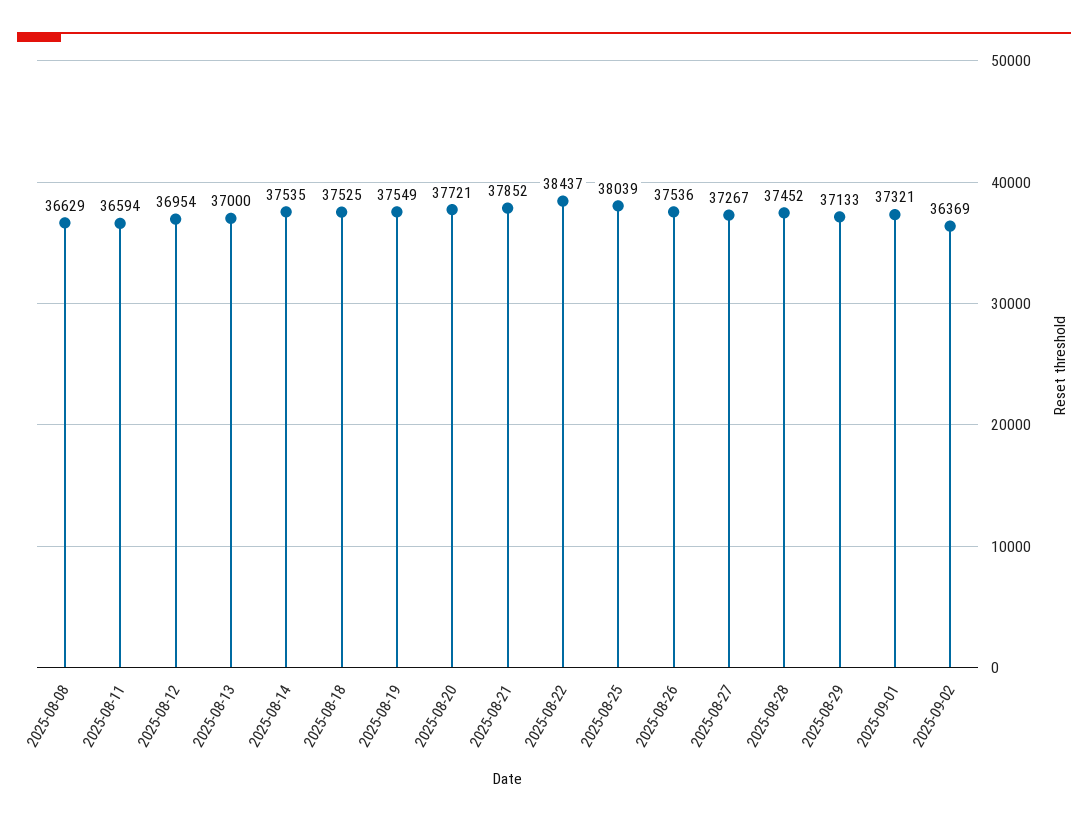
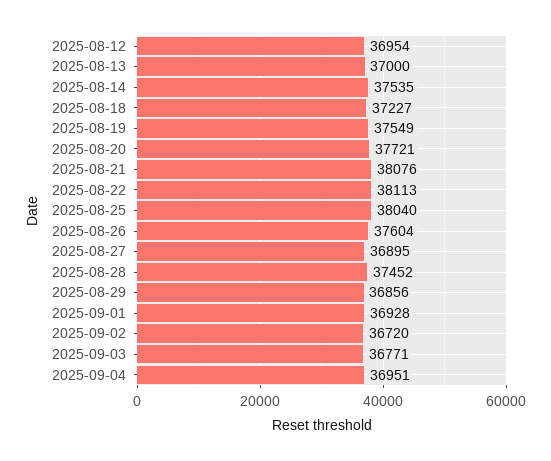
2025-08-08: 36629 -> none
2025-08-11: 36594 -> none
2025-08-18: 37525 -> 37227
2025-08-21: 37852 -> 38076
2025-08-22: 38437 -> 38113
2025-08-25: 38039 -> 38040
2025-08-26: 37536 -> 37604
2025-08-27: 37267 -> 36895
2025-08-29: 37133 -> 36856
2025-09-01: 37321 -> 36928
2025-09-02: 36369 -> 36720
2025-09-03: none -> 36771
2025-09-04: none -> 36951

